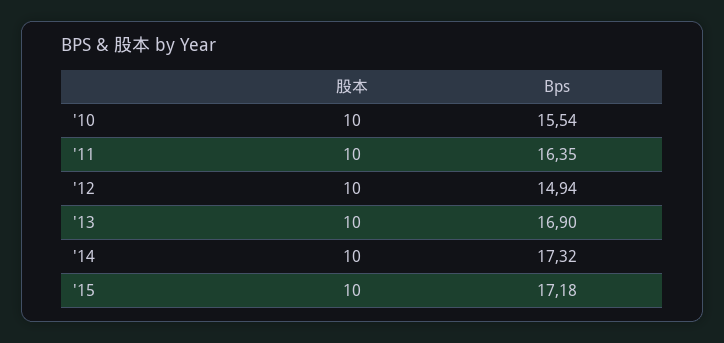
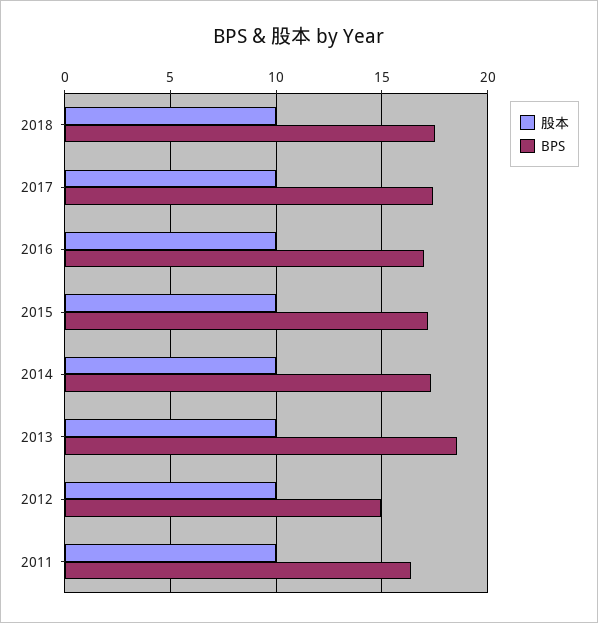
股本, '10: 10 -> none
Bps, '10: 15.54 -> none
Bps, '13: 16.9 -> 18.5
股本, 2018: none -> 10
Bps, 2018: none -> 17.5
股本, 2017: none -> 10
Bps, 2017: none -> 17.5
股本, 2016: none -> 10
Bps, 2016: none -> 17

